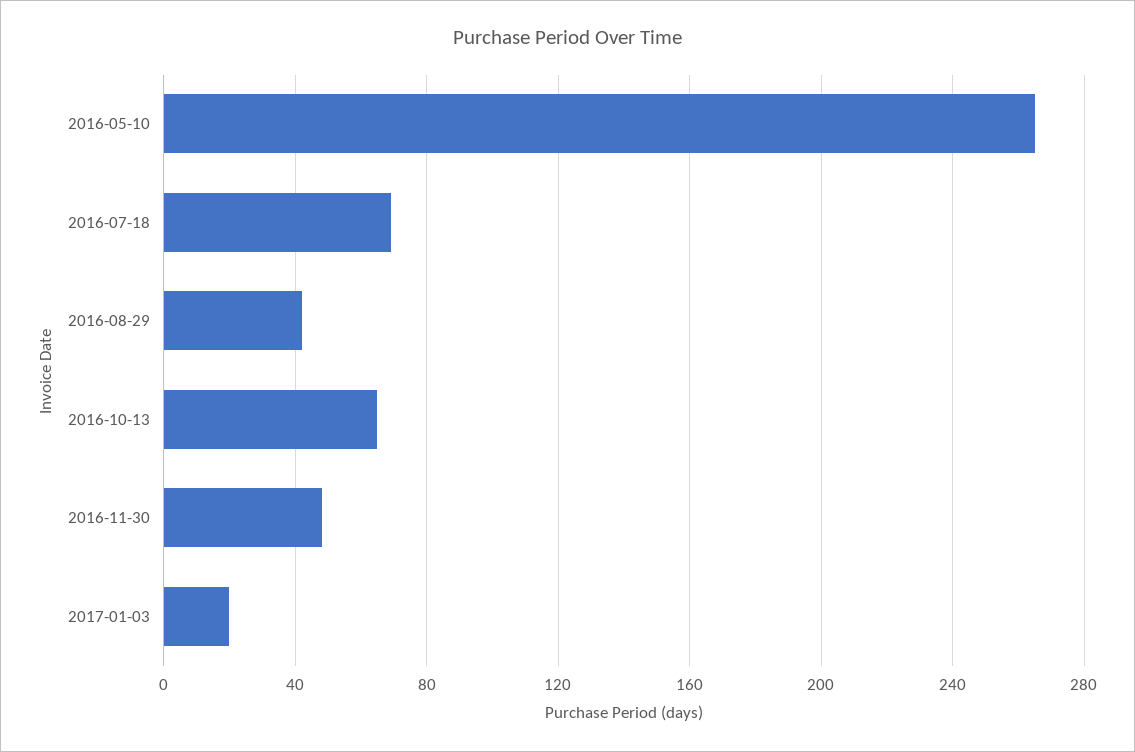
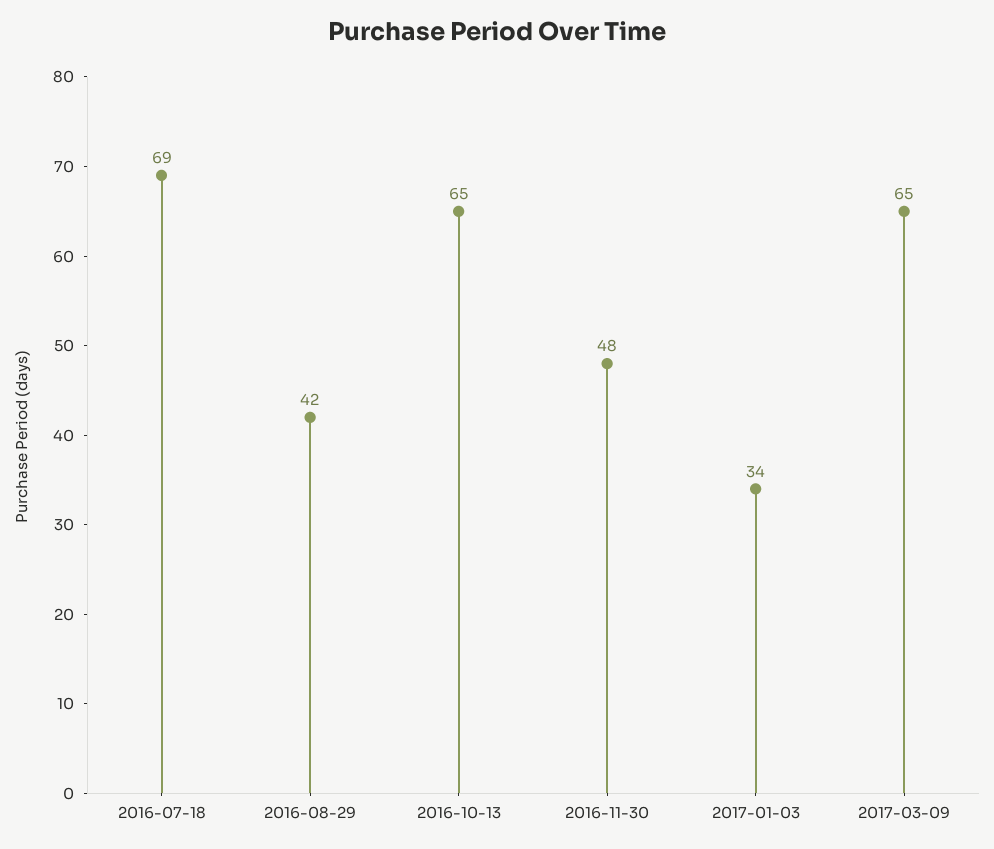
2016-05-10: 265 -> none
2017-01-03: 20 -> 34
2017-03-09: none -> 65

